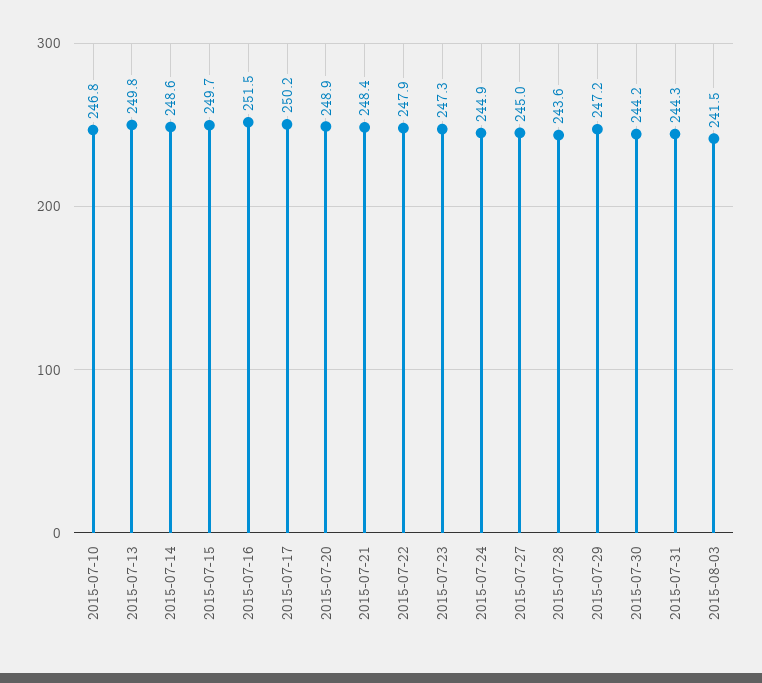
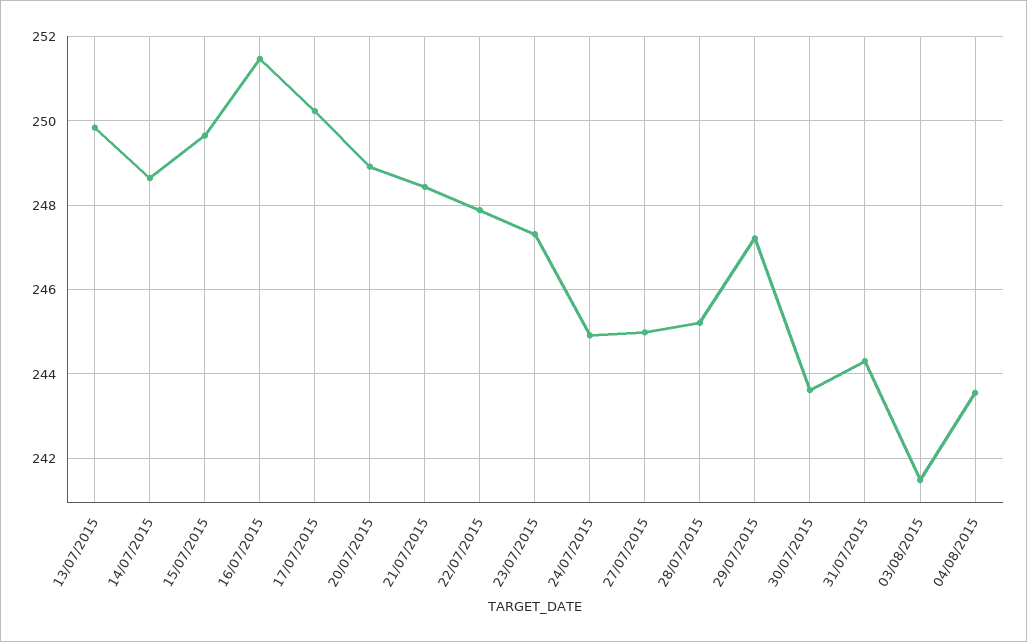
2015-07-10: 246.8 -> none
2015-07-28: 243.6 -> 245.2
2015-07-30: 244.2 -> 243.6
04/08/2015: none -> 243.6

